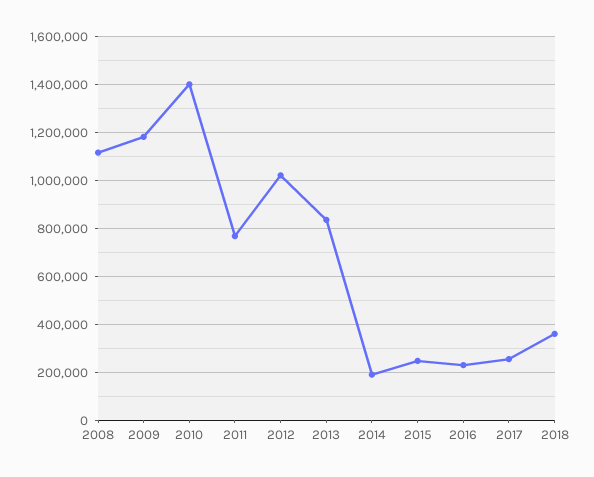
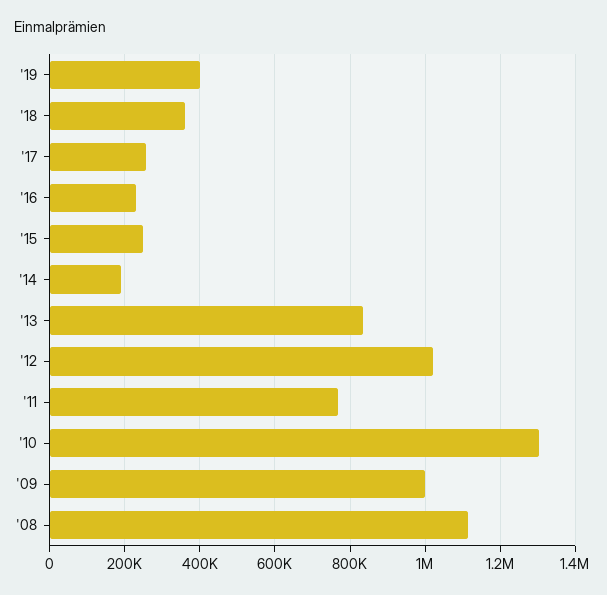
2009: 1175000 -> 1000000
2010: 1400000 -> 1300000
'19: none -> 400000

